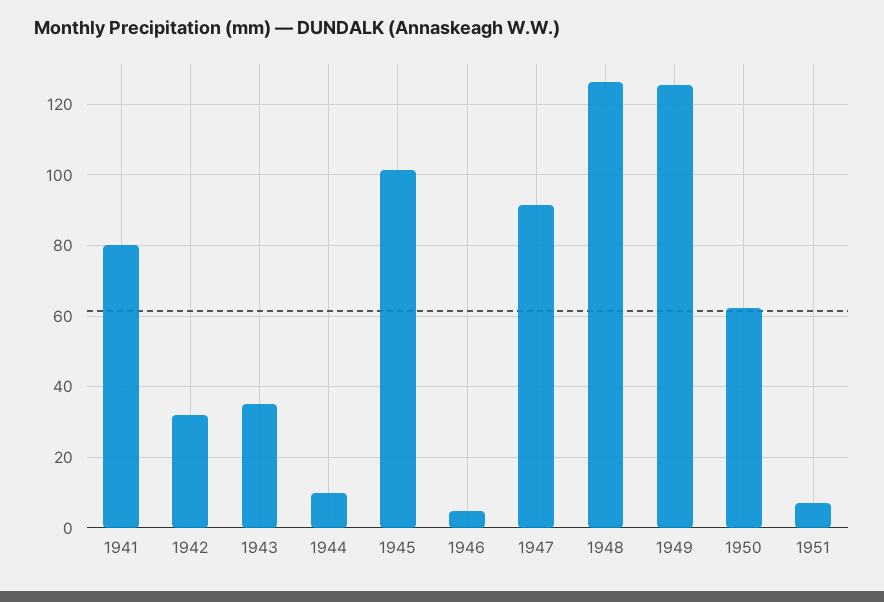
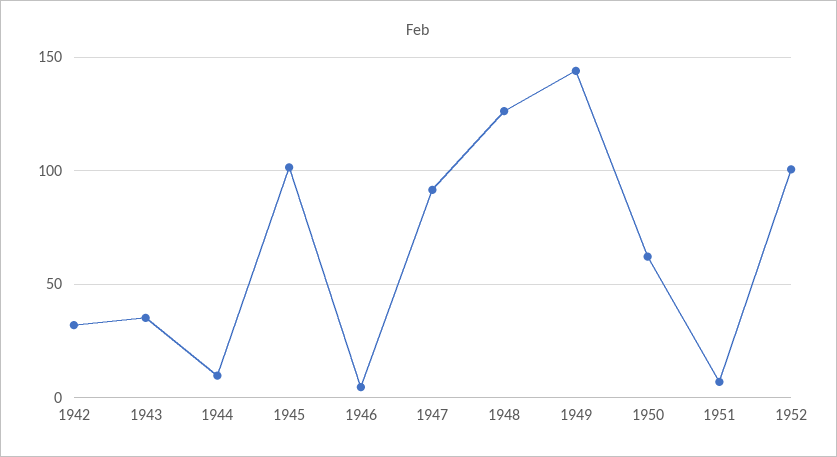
1941: 80 -> none
1949: 126 -> 145
1952: none -> 100

